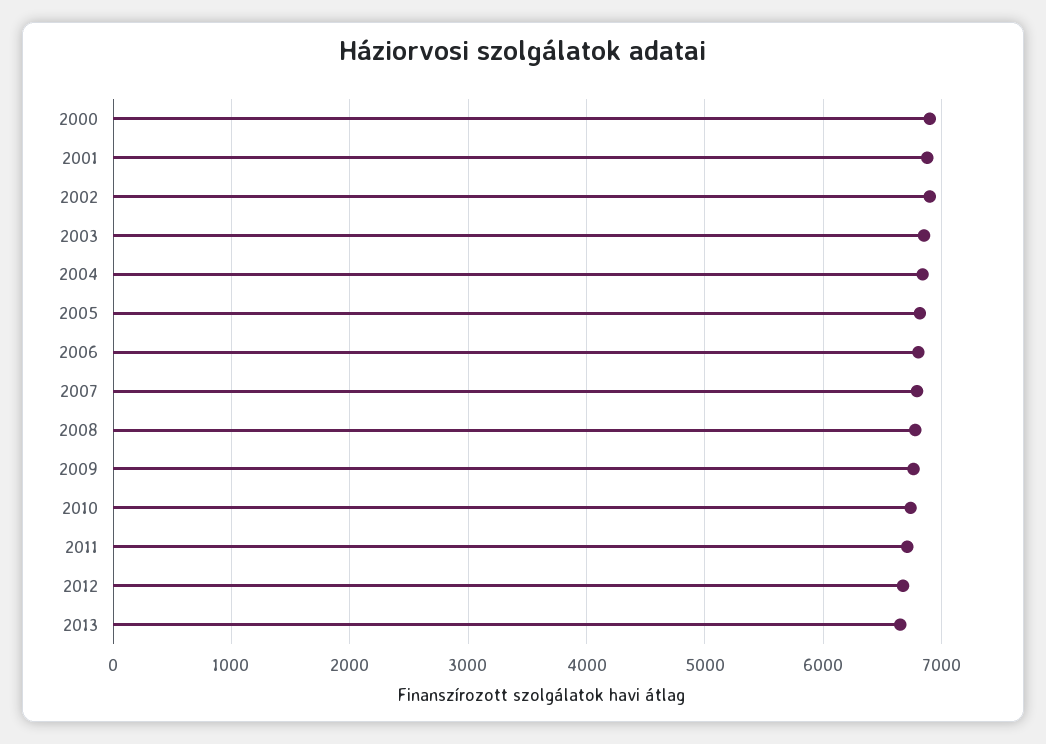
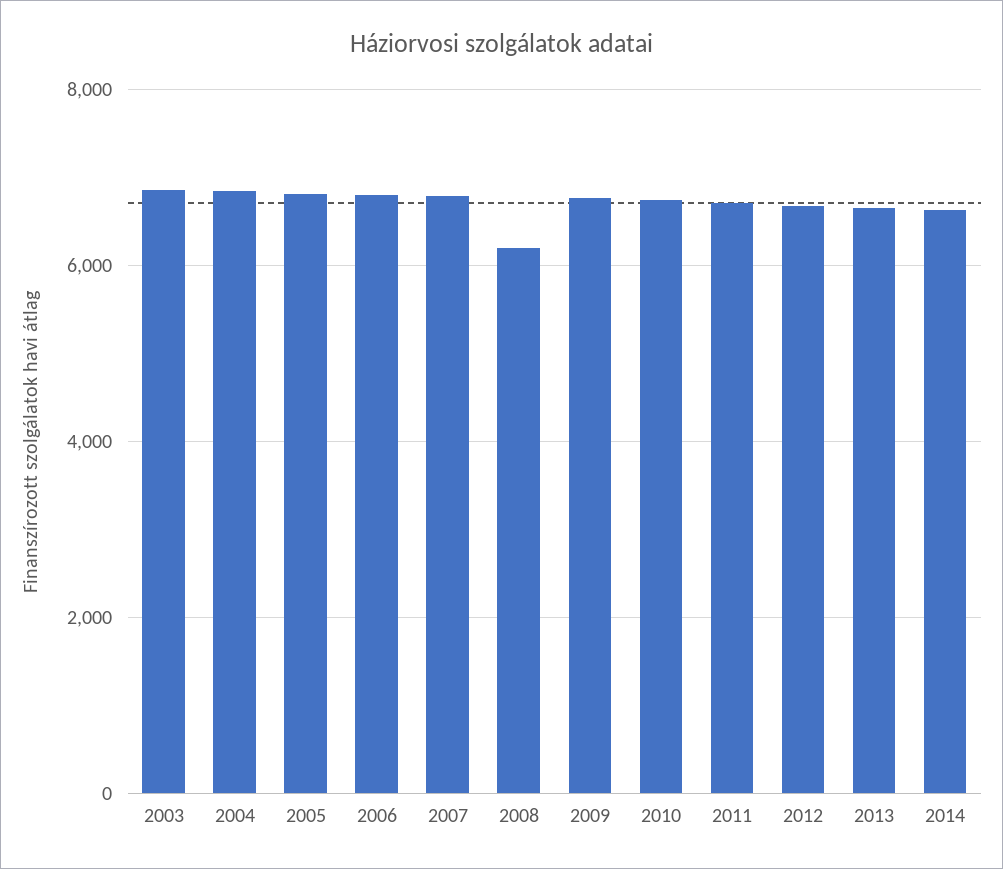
2000: 6900 -> none
2001: 6900 -> none
2002: 6900 -> none
2008: 6800 -> 6200
2014: none -> 6600

